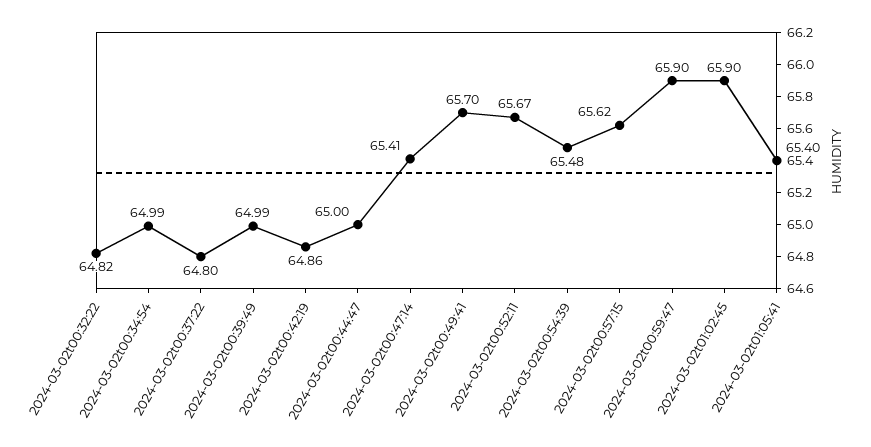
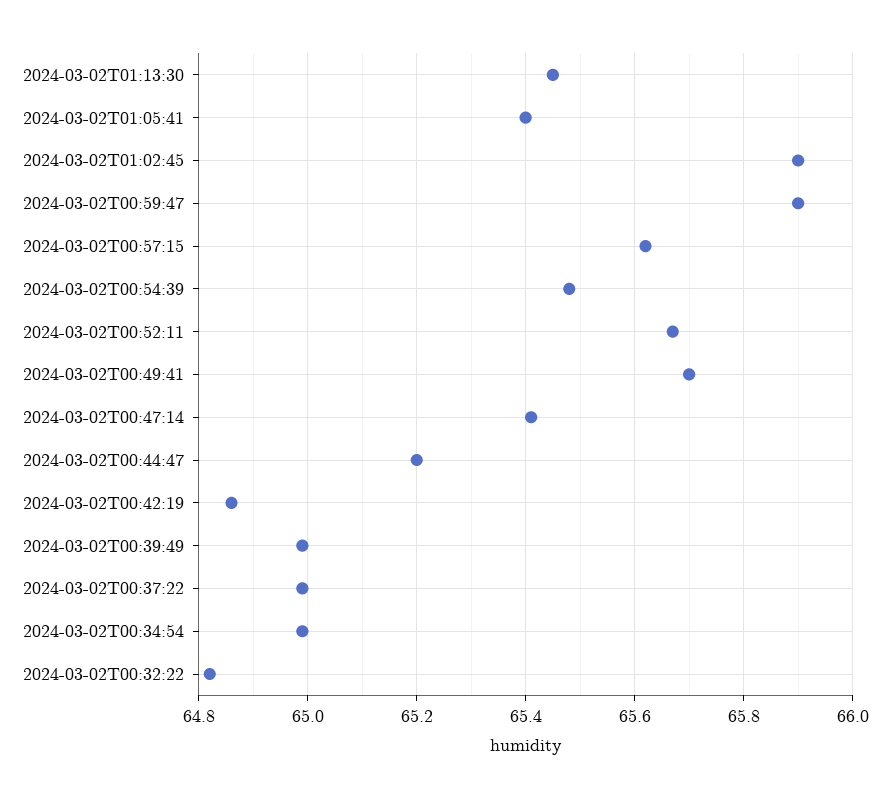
2024-03-02t00:37:22: 64.8 -> 65
2024-03-02t00:44:47: 65 -> 65.2
2024-03-02T01:13:30: none -> 65.45

